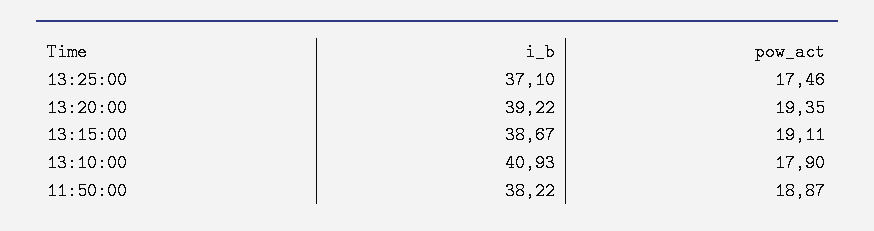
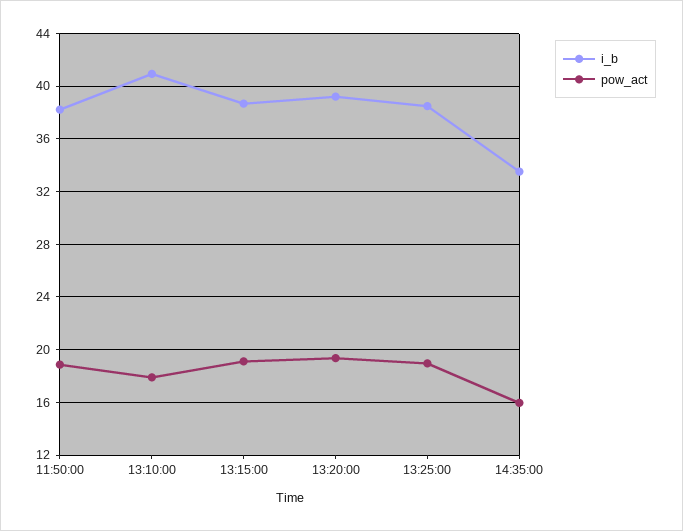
i_b, 13:25:00: 37.1 -> 38.5
pow_act, 13:25:00: 17.46 -> 19
i_b, 14:35:00: none -> 33.5
pow_act, 14:35:00: none -> 16

